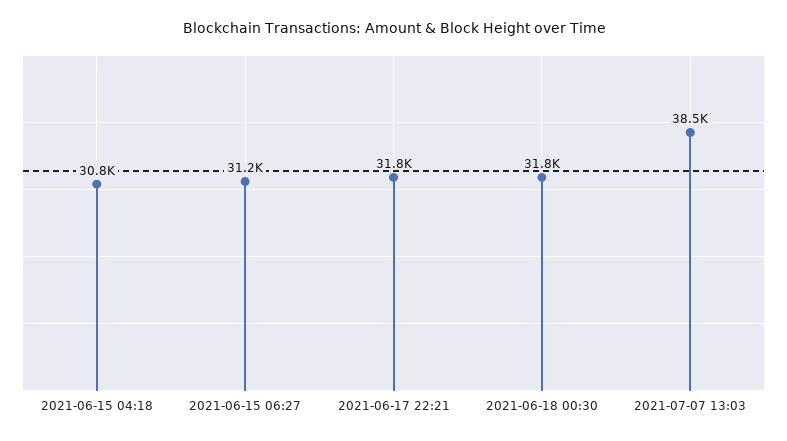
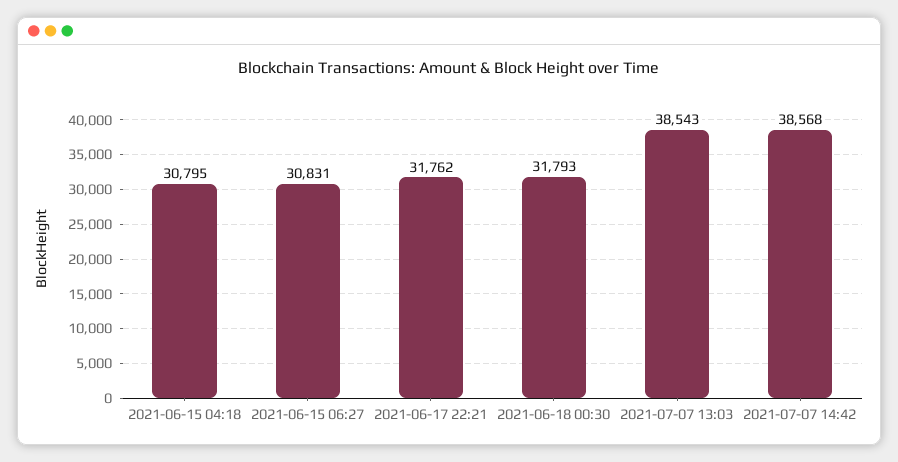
2021-06-15 06:27: 31200 -> 30831
2021-07-07 14:42: none -> 38568

